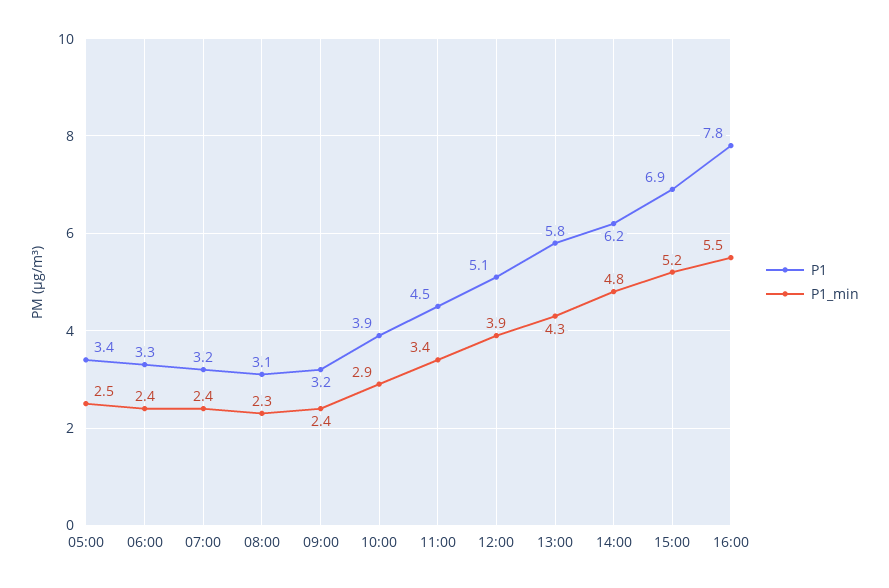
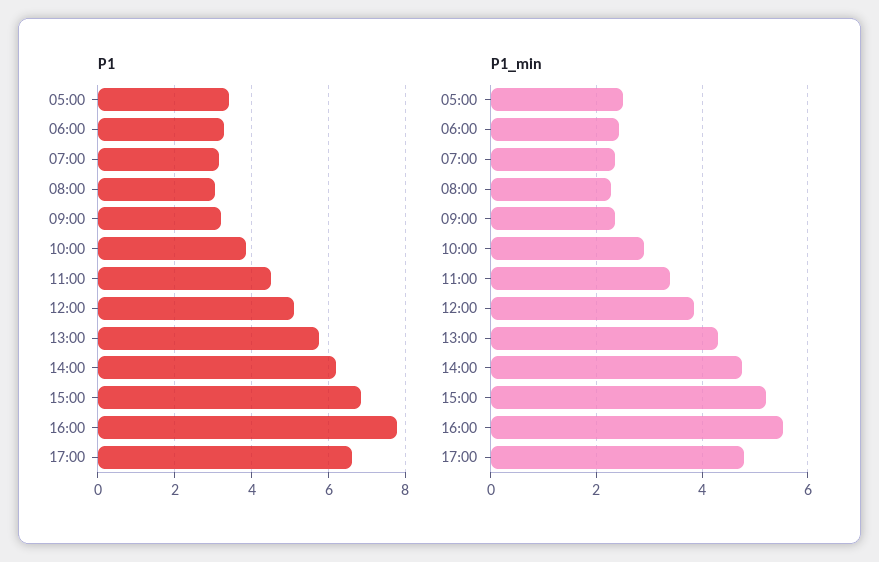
P1, 17:00: none -> 6.6
P1_min, 17:00: none -> 4.8

